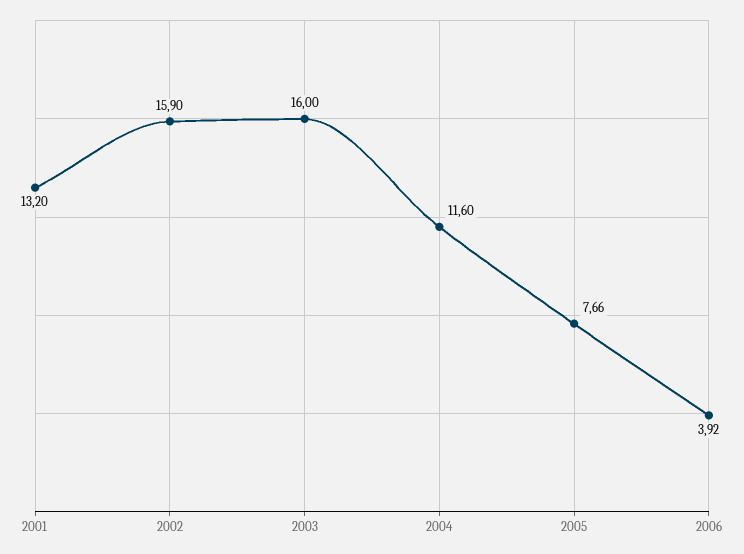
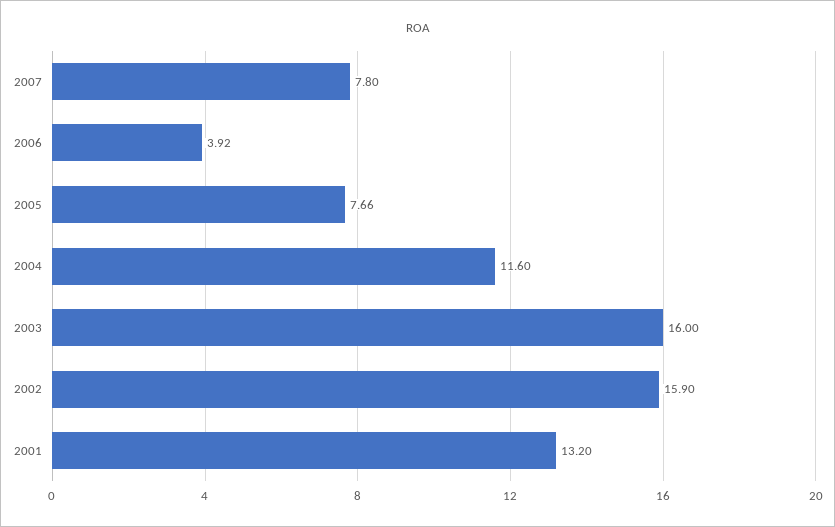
2007: none -> 7.8

